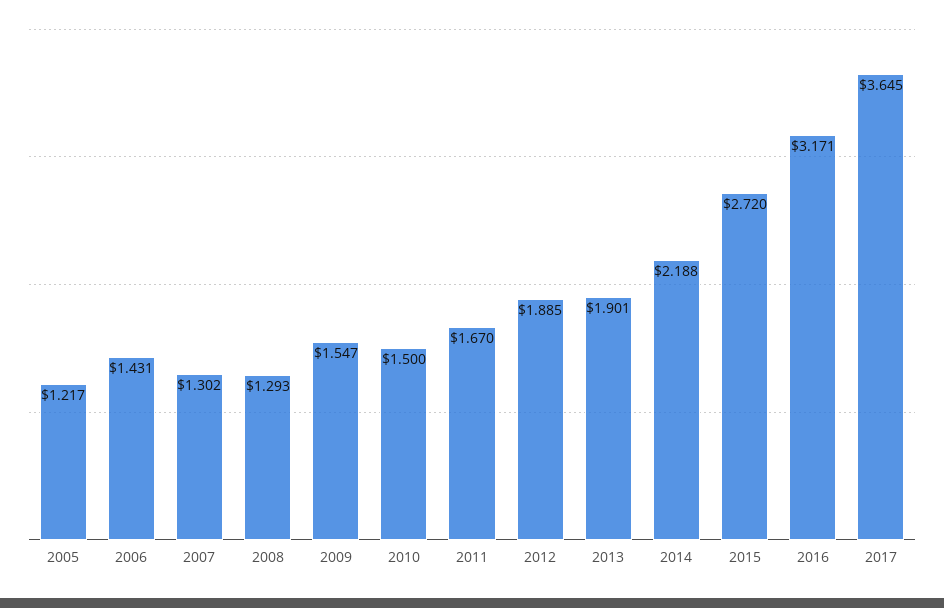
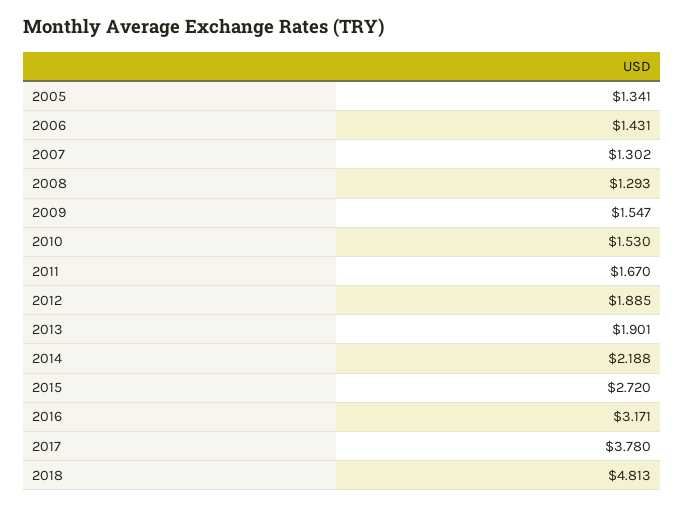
2005: 1.217 -> 1.341
2010: 1.5 -> 1.53
2017: 3.645 -> 3.78
2018: none -> 4.813

